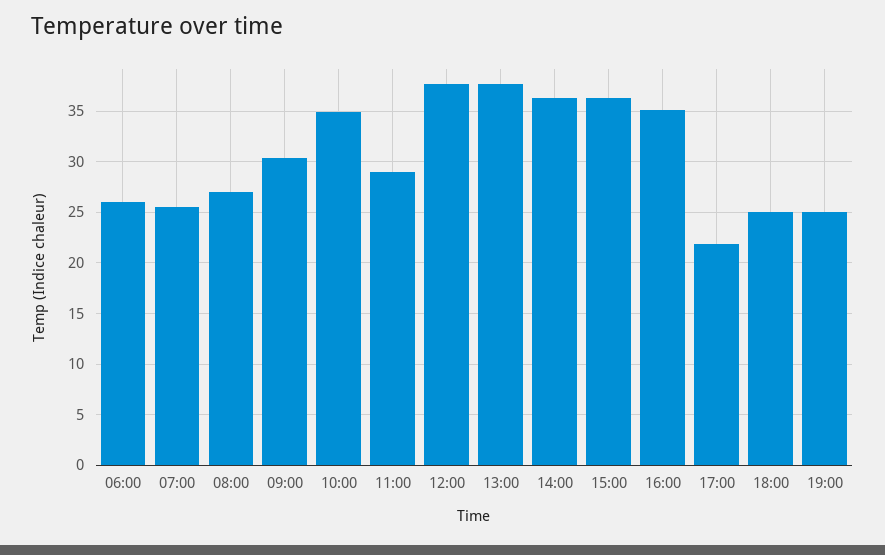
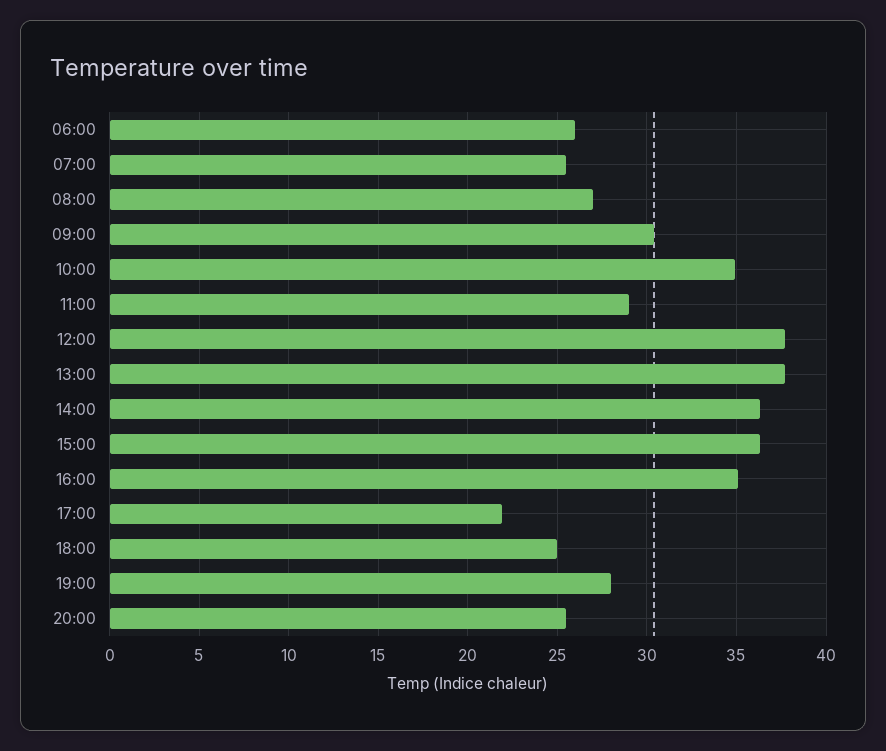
19:00: 25 -> 28
20:00: none -> 25.5

